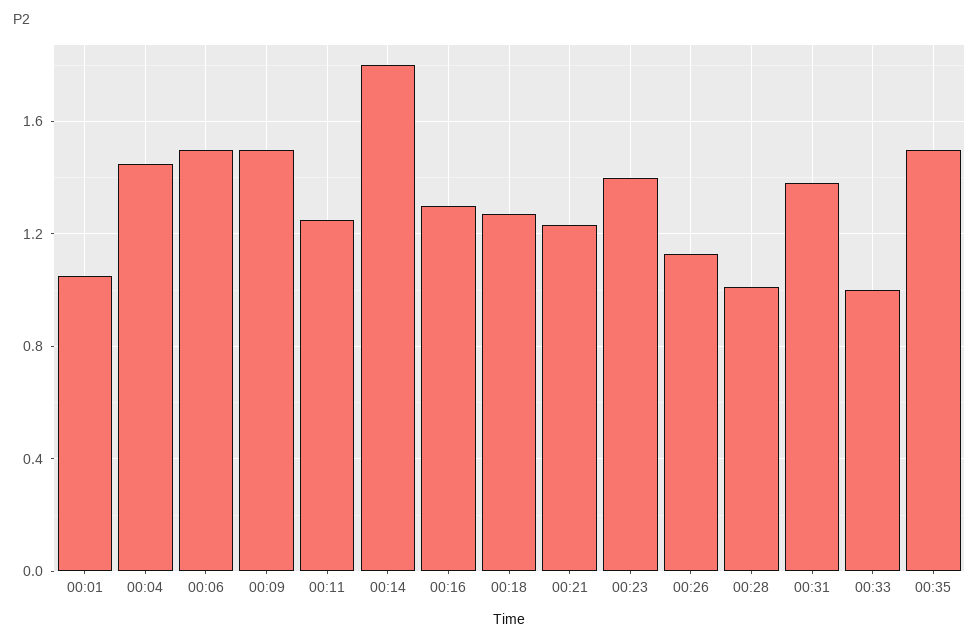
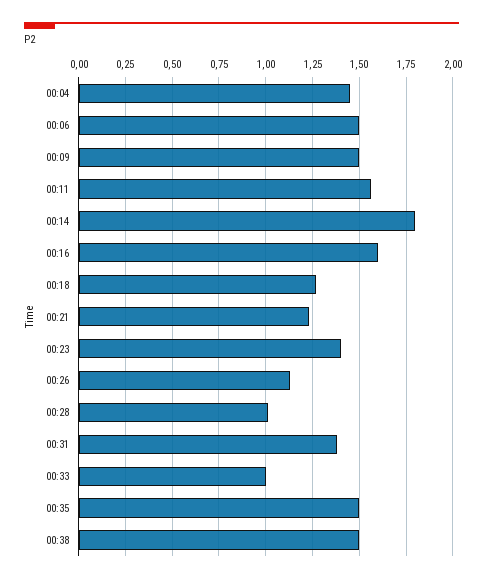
00:01: 1.05 -> none
00:11: 1.25 -> 1.55
00:16: 1.3 -> 1.6
00:38: none -> 1.5

